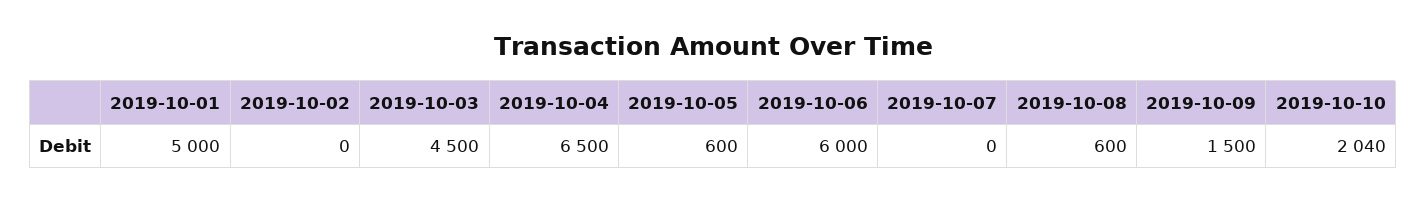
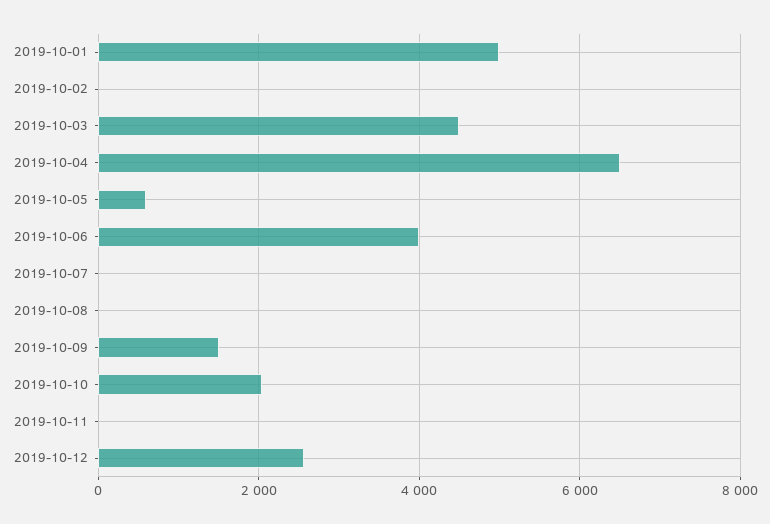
2019-10-06: 6000 -> 4000
2019-10-08: 600 -> 0
2019-10-11: none -> 0
2019-10-12: none -> 2600

